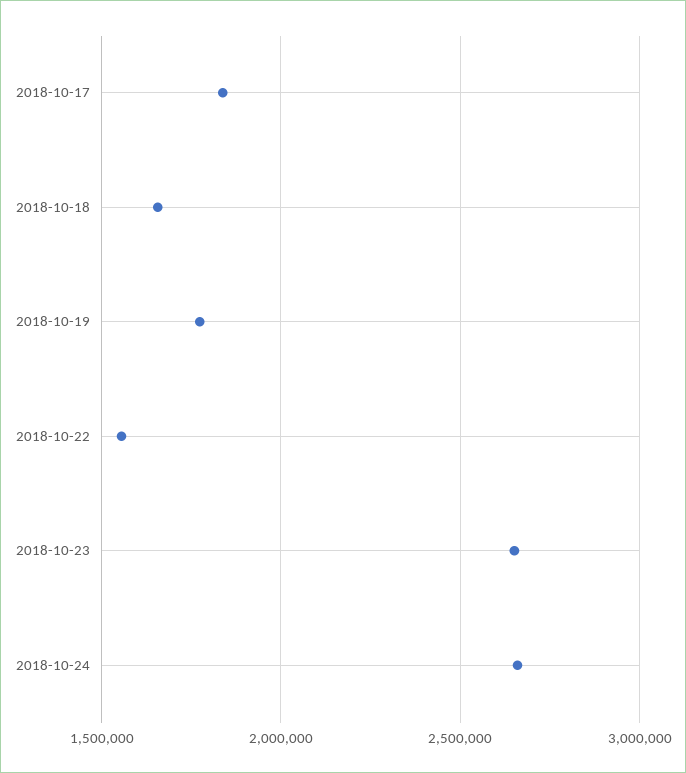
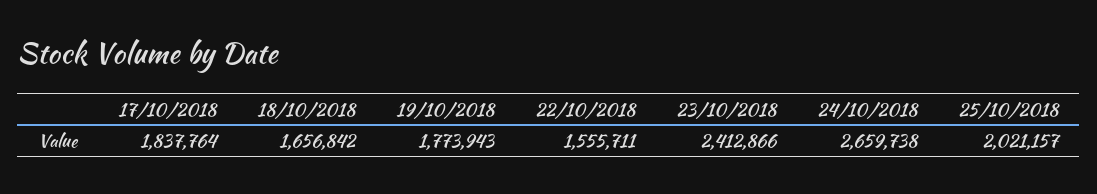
2018-10-23: 2650000 -> 2412866
25/10/2018: none -> 2021157

